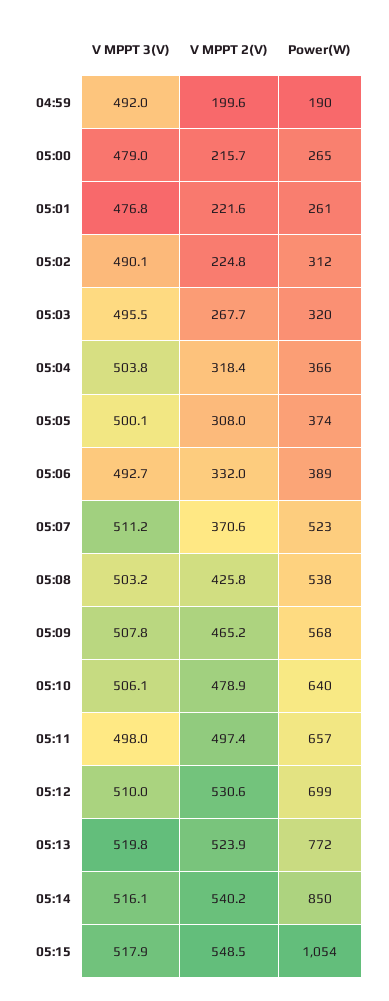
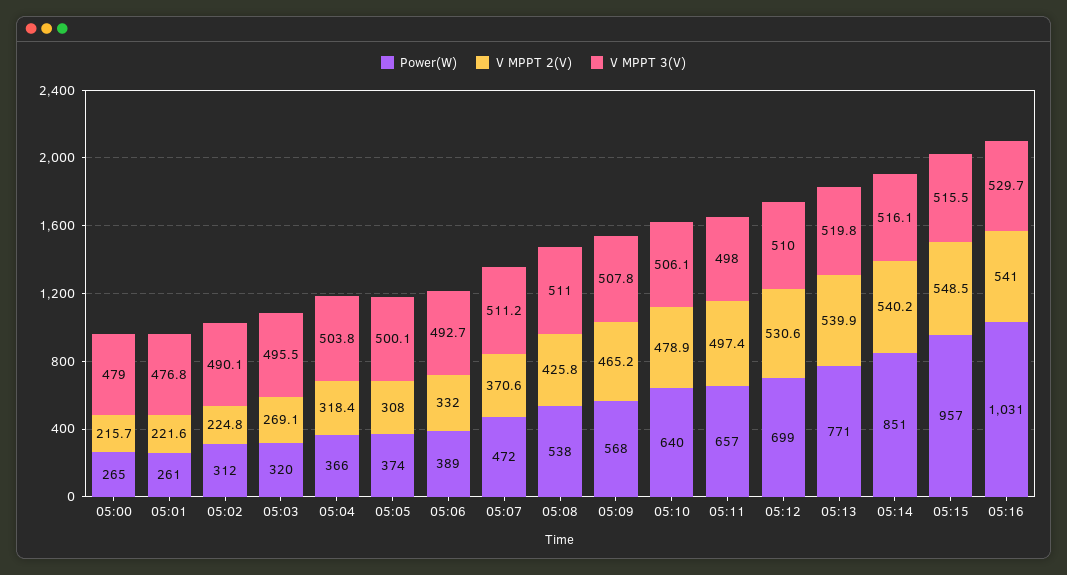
V MPPT 3(V), 04:59: 492 -> none
V MPPT 2(V), 04:59: 199.6 -> none
Power(W), 04:59: 190 -> none
V MPPT 2(V), 05:03: 267.7 -> 269.1
Power(W), 05:07: 523 -> 472
V MPPT 3(V), 05:08: 503.2 -> 511
V MPPT 2(V), 05:13: 523.9 -> 539.9
Power(W), 05:13: 772 -> 771
Power(W), 05:14: 850 -> 851
V MPPT 3(V), 05:15: 517.9 -> 515.5
Power(W), 05:15: 1054 -> 957
Power(W), 05:16: none -> 1031
V MPPT 2(V), 05:16: none -> 541
V MPPT 3(V), 05:16: none -> 529.7

